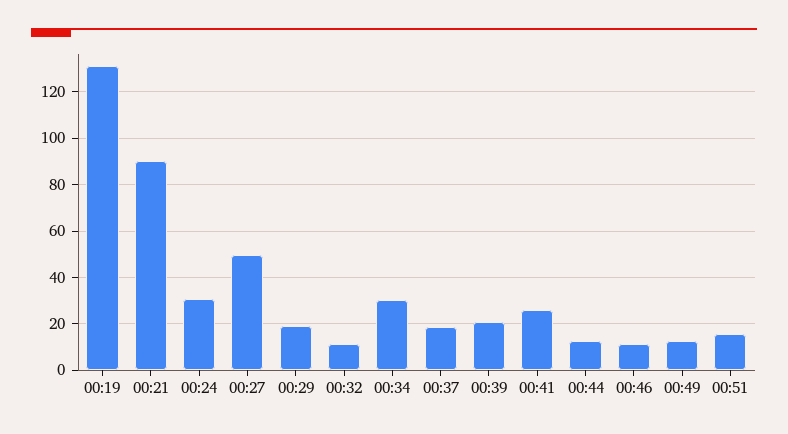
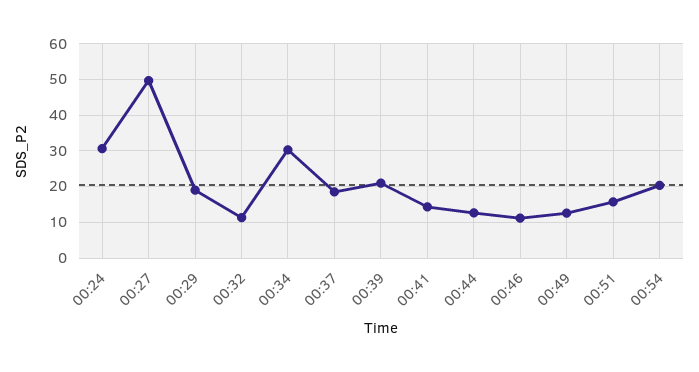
00:19: 130 -> none
00:21: 90 -> none
00:41: 25 -> 14
00:54: none -> 20

